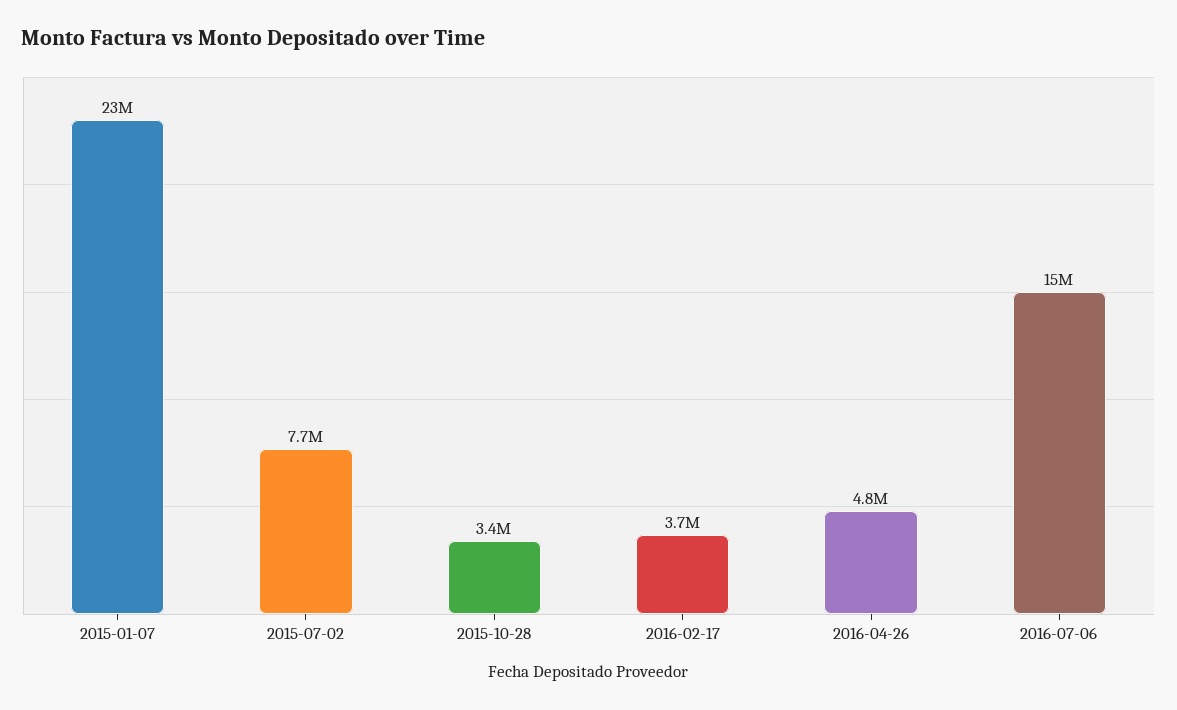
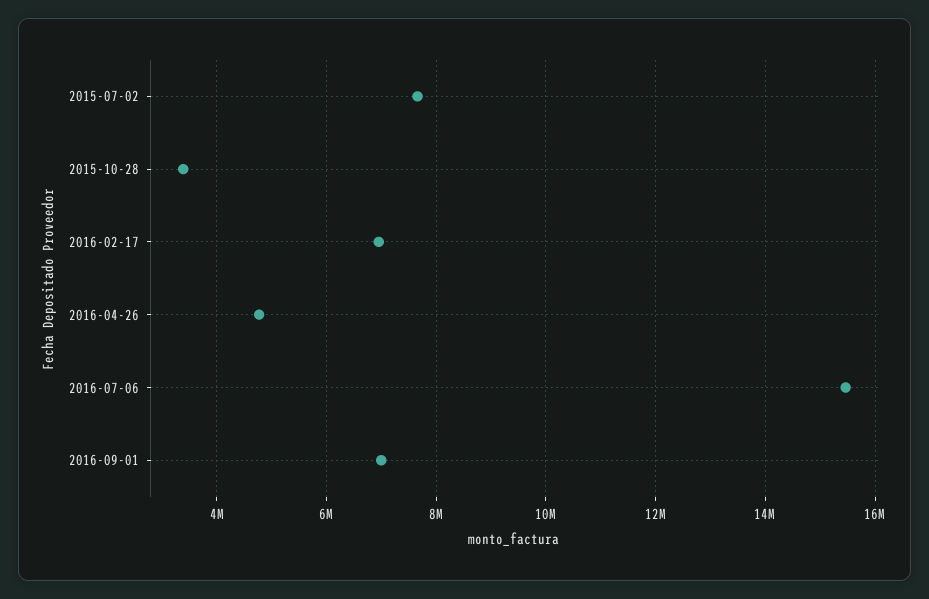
2015-01-07: 23000000 -> none
2016-02-17: 3700000 -> 7000000
2016-09-01: none -> 7000000

